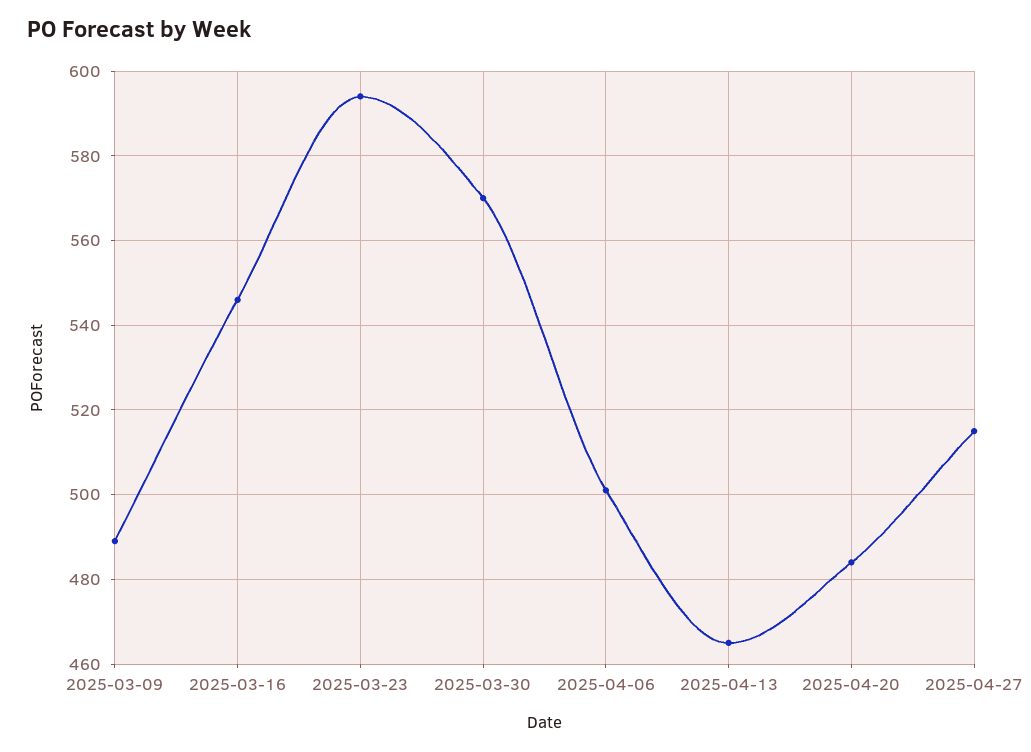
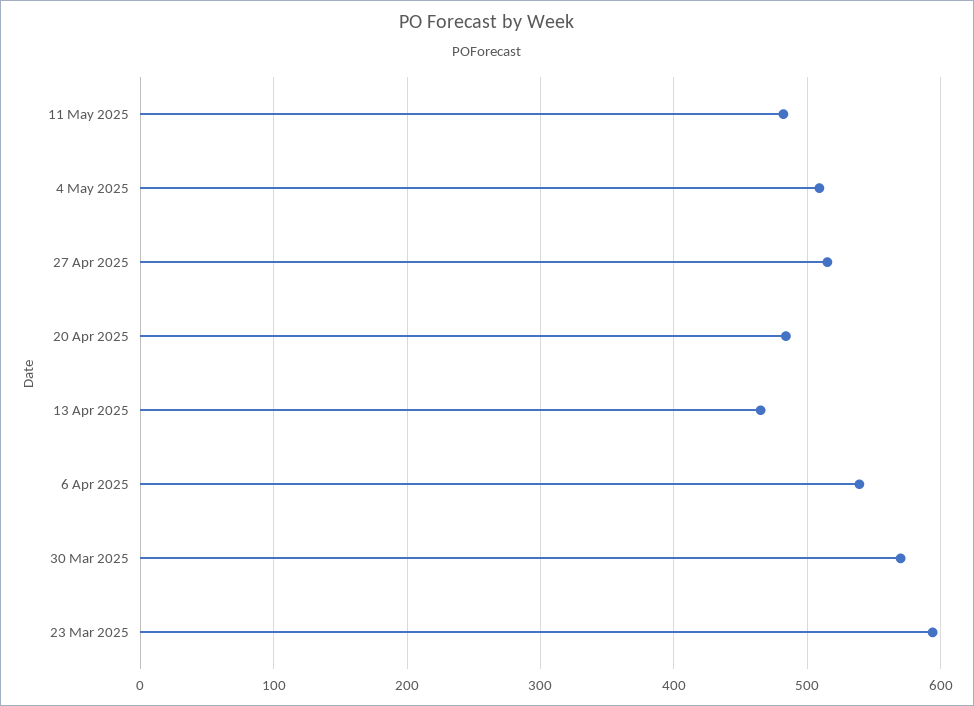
2025-03-09: 490 -> none
2025-03-16: 545 -> none
2025-04-06: 500 -> 540
11 May 2025: none -> 480
4 May 2025: none -> 510

